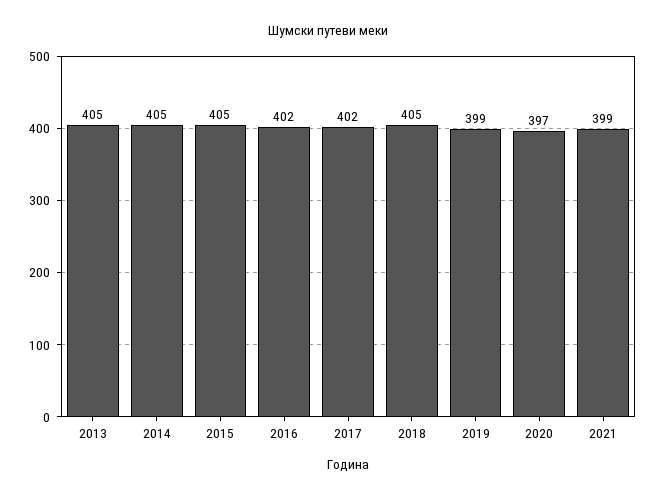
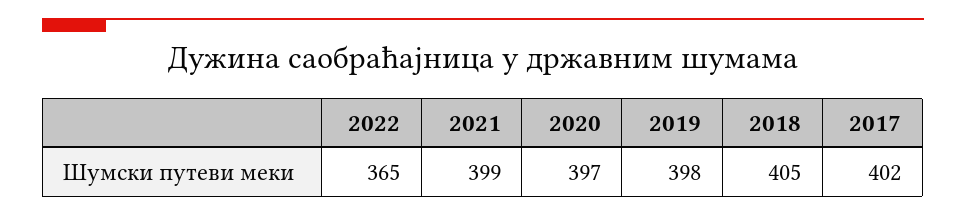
2013: 405 -> none
2014: 405 -> none
2015: 405 -> none
2016: 402 -> none
2019: 399 -> 398
2022: none -> 365

